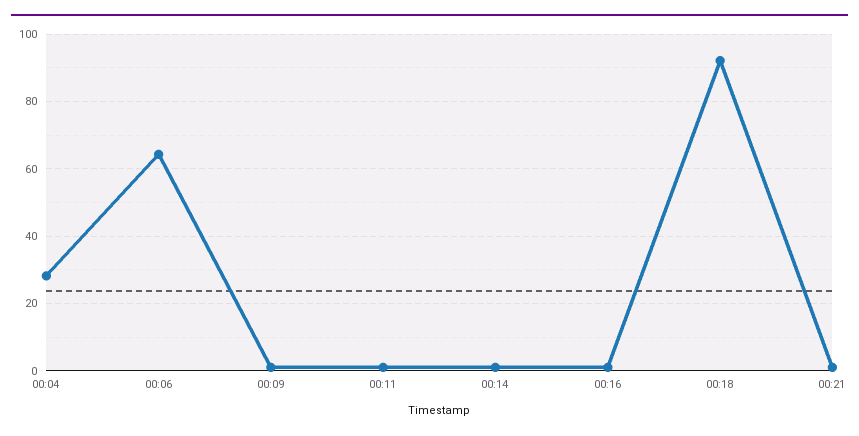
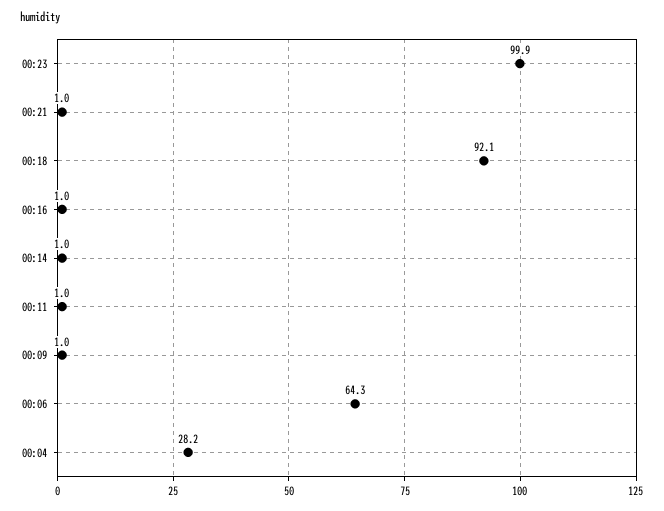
00:23: none -> 99.9

